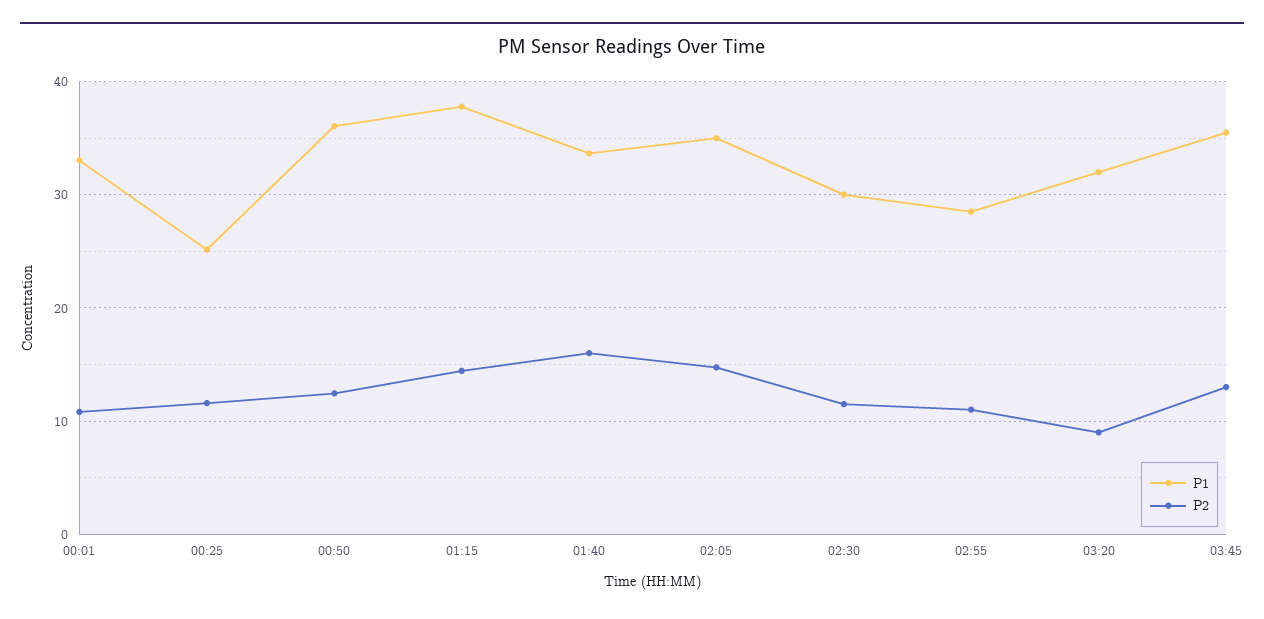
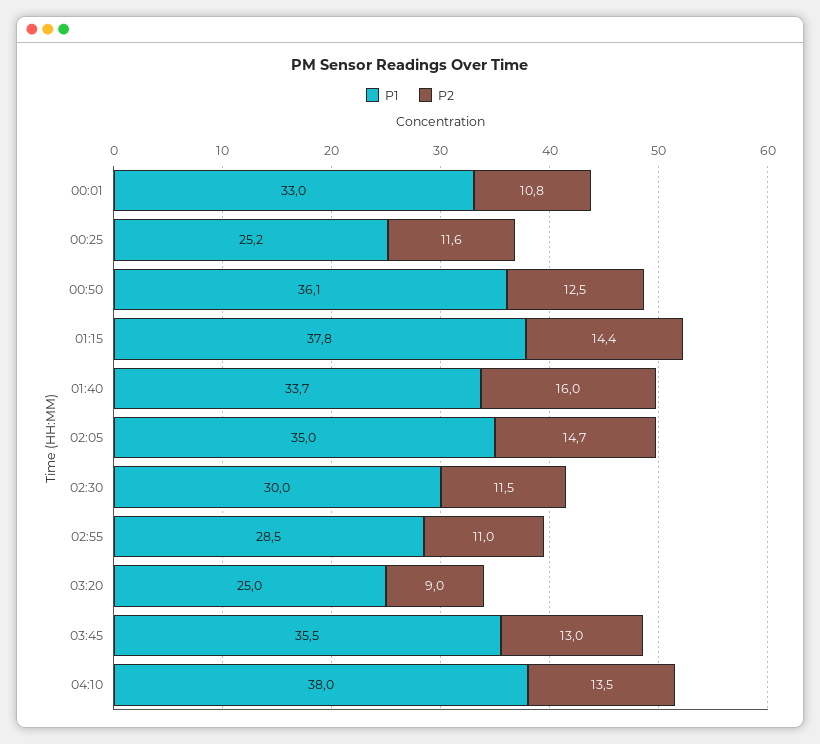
P1, 03:20: 32 -> 25
P1, 04:10: none -> 38
P2, 04:10: none -> 13.5

